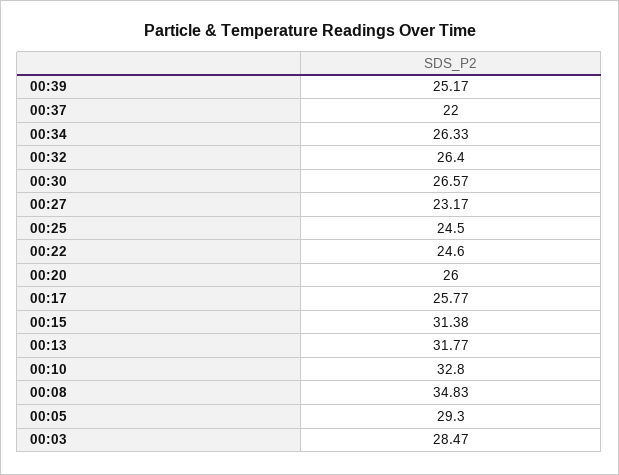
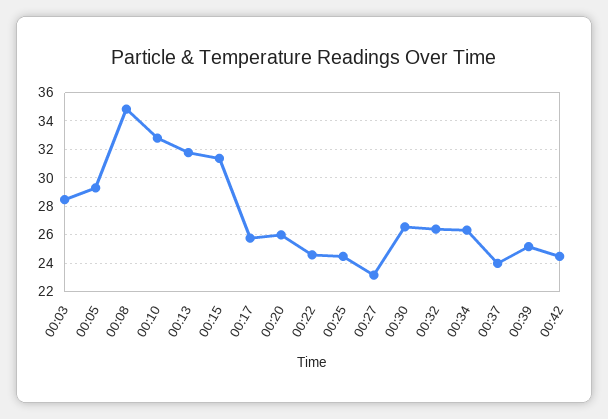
00:37: 22 -> 24
00:42: none -> 24.5

